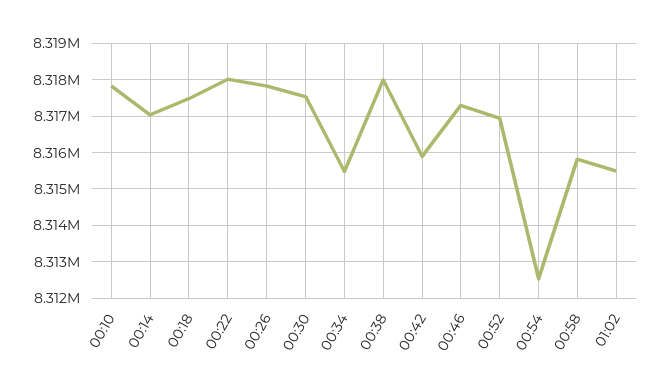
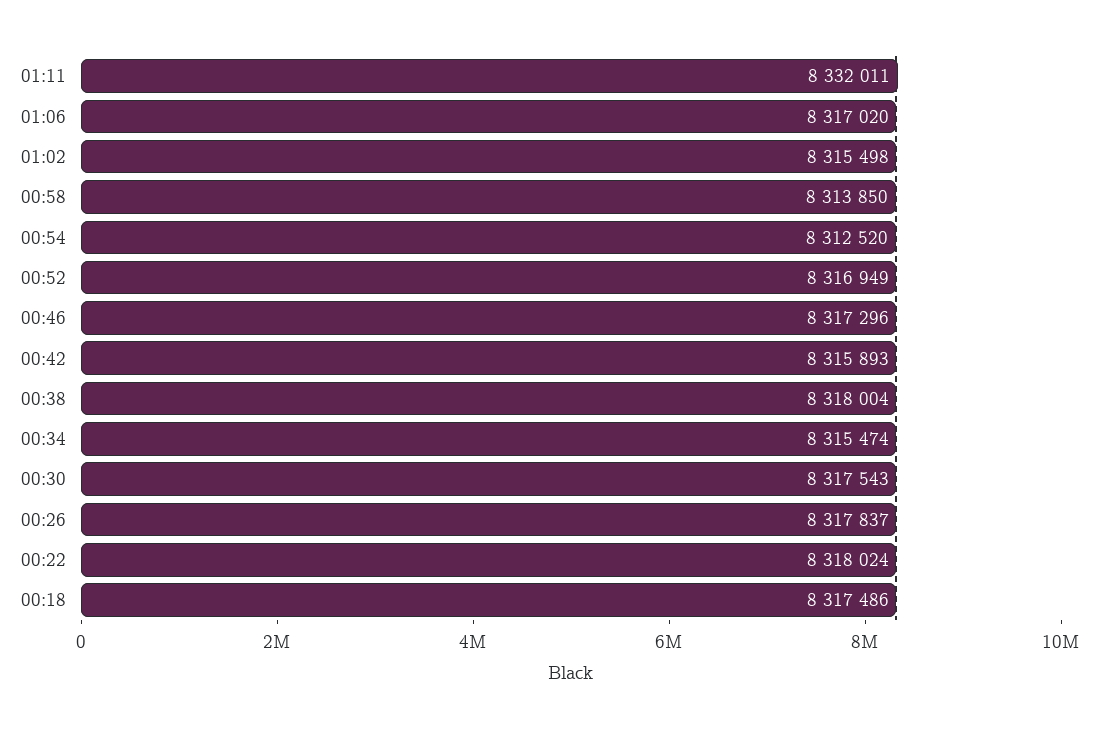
00:10: 8317800 -> none
00:14: 8317000 -> none
00:58: 8315800 -> 8313850
01:11: none -> 8332011
01:06: none -> 8317020

